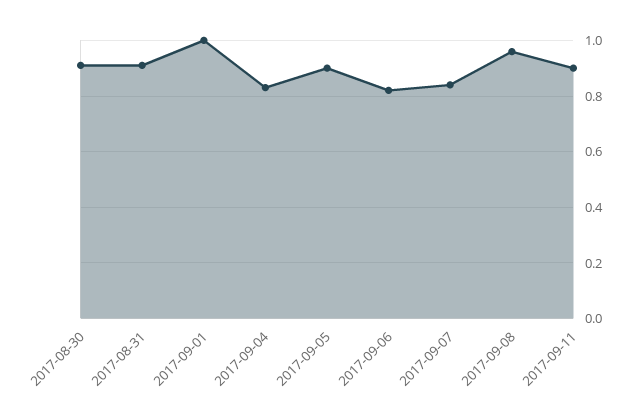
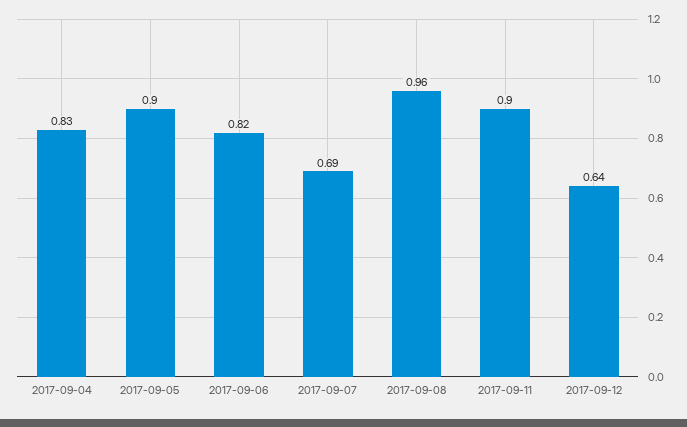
2017-08-30: 0.9 -> none
2017-08-31: 0.9 -> none
2017-09-01: 1 -> none
2017-09-07: 0.85 -> 0.69
2017-09-12: none -> 0.64

